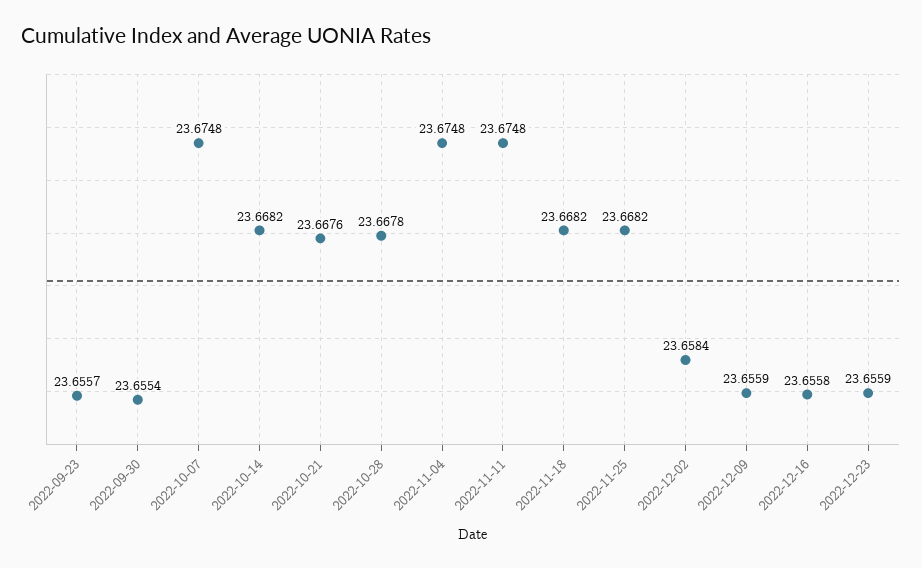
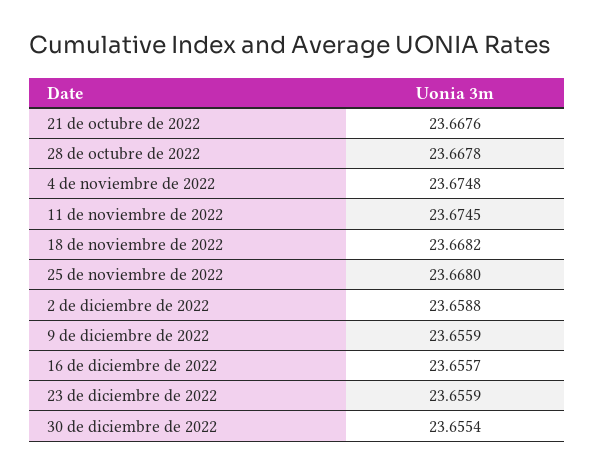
2022-09-23: 23.6557 -> none
2022-09-30: 23.6554 -> none
2022-10-07: 23.6748 -> none
2022-10-14: 23.6682 -> none
2022-11-11: 23.6748 -> 23.6745
2022-11-25: 23.6682 -> 23.668
2022-12-02: 23.6584 -> 23.6588
2022-12-16: 23.6558 -> 23.6557
30 de diciembre de 2022: none -> 23.6554

